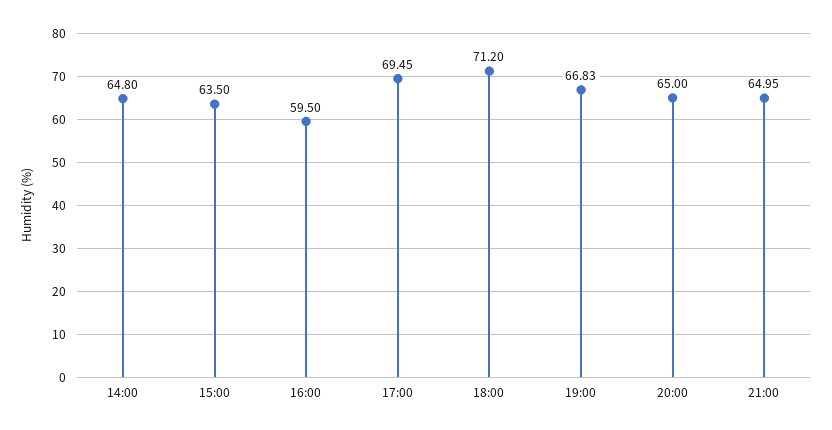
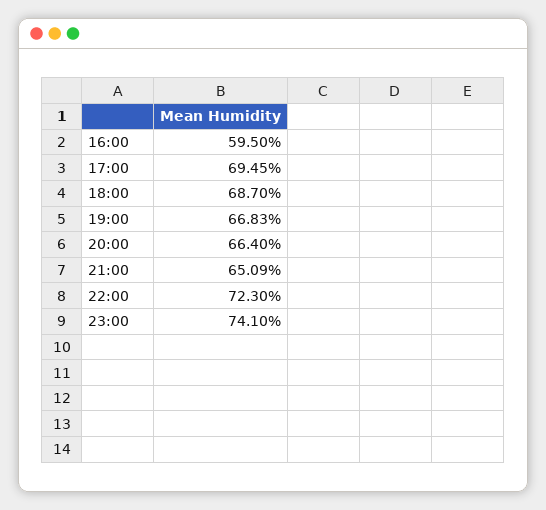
14:00: 64.8 -> none
15:00: 63.5 -> none
18:00: 71.2 -> 68.7
20:00: 65 -> 66.4
21:00: 64.95 -> 65.09
22:00: none -> 72.3
23:00: none -> 74.1

